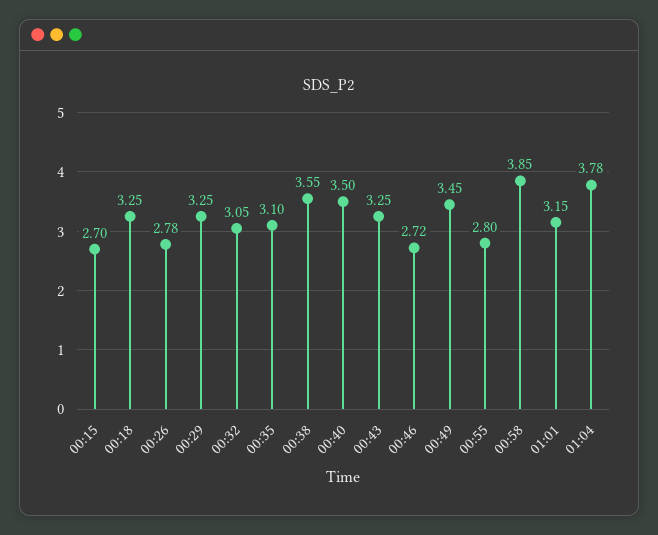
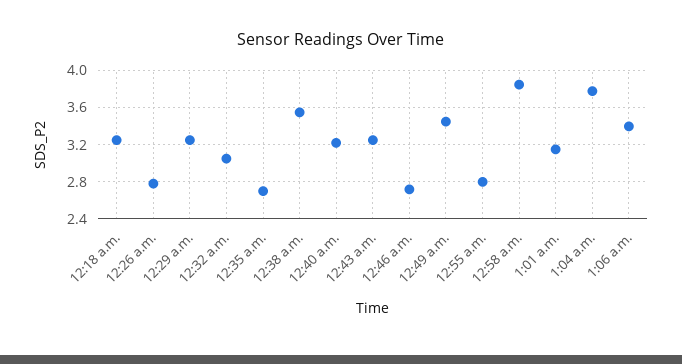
00:15: 2.7 -> none
00:35: 3.1 -> 2.7
00:40: 3.5 -> 3.2
1:06 a.m.: none -> 3.4

